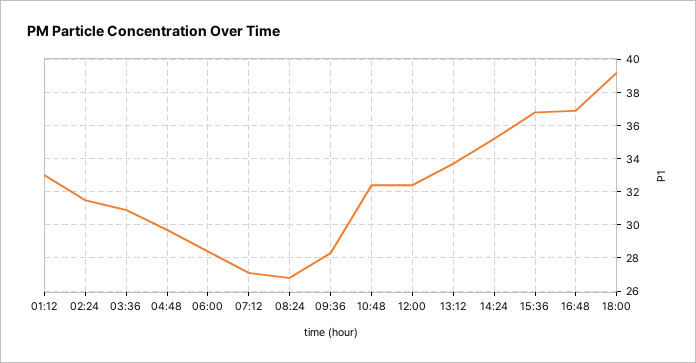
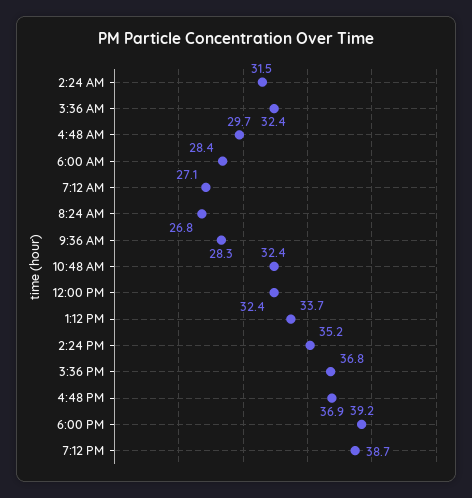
01:12: 33 -> none
03:36: 31 -> 32.4
7:12 PM: none -> 38.7

